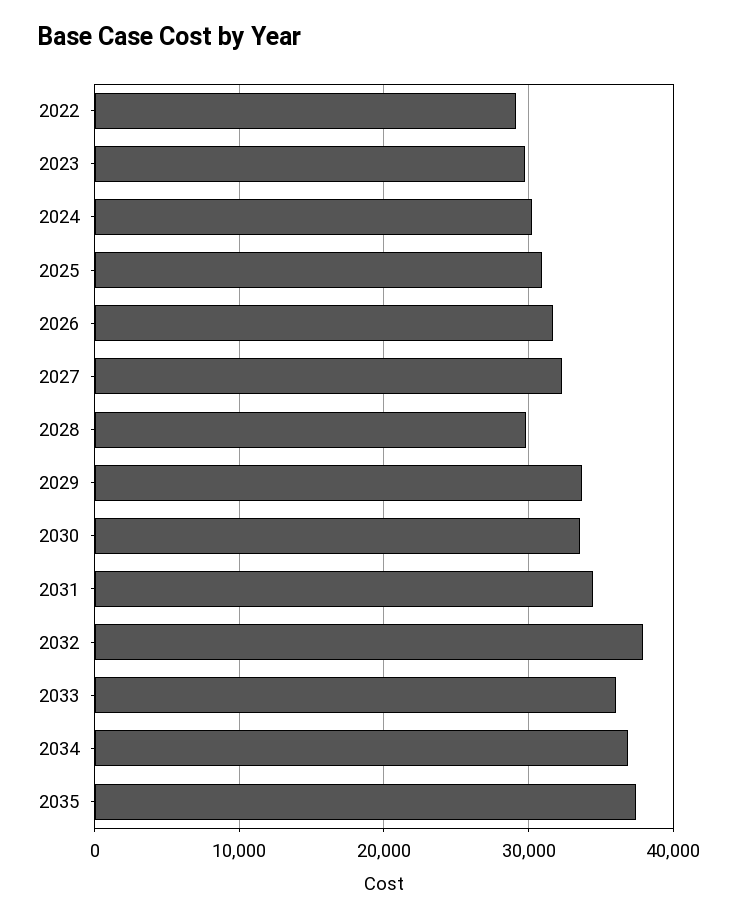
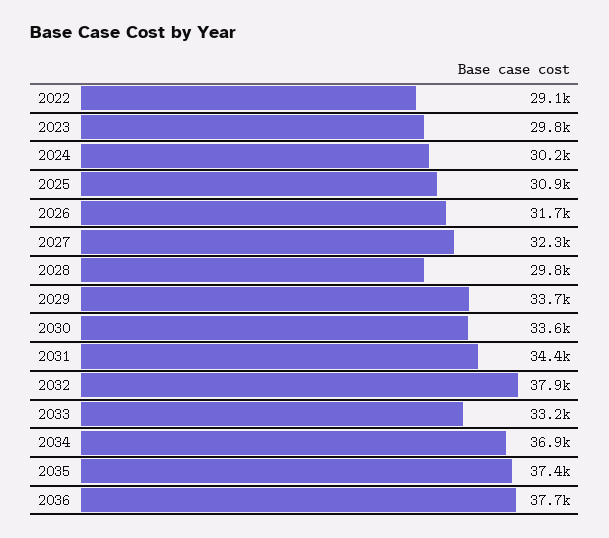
2033: 36000 -> 33200
2036: none -> 37700

